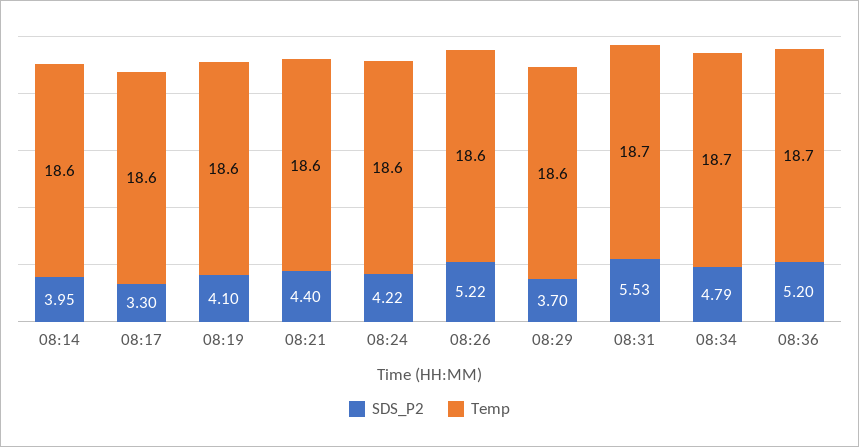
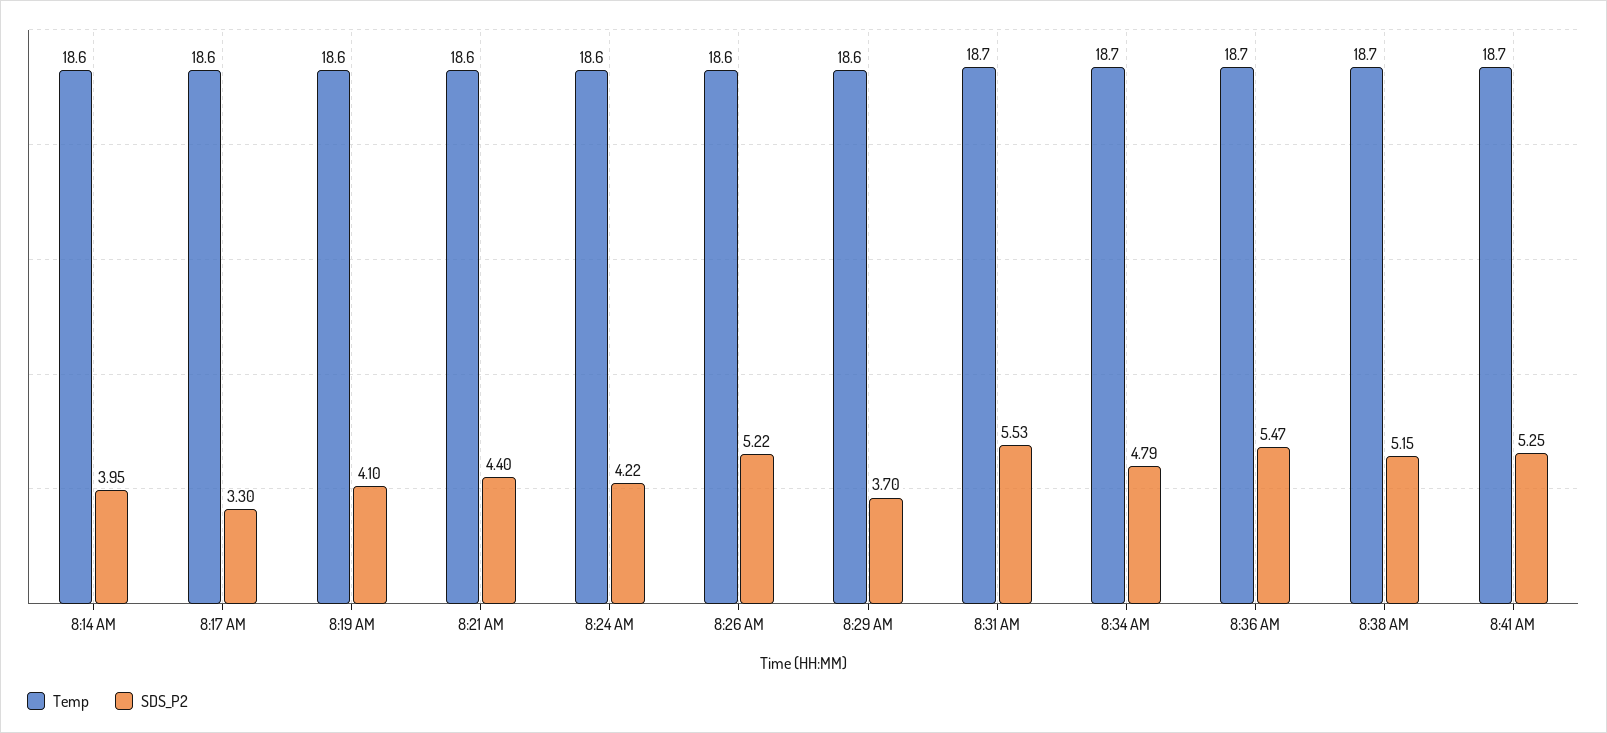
SDS_P2, 08:36: 5.2 -> 5.47
Temp, 8:38 AM: none -> 18.7
SDS_P2, 8:38 AM: none -> 5.15
Temp, 8:41 AM: none -> 18.7
SDS_P2, 8:41 AM: none -> 5.25

